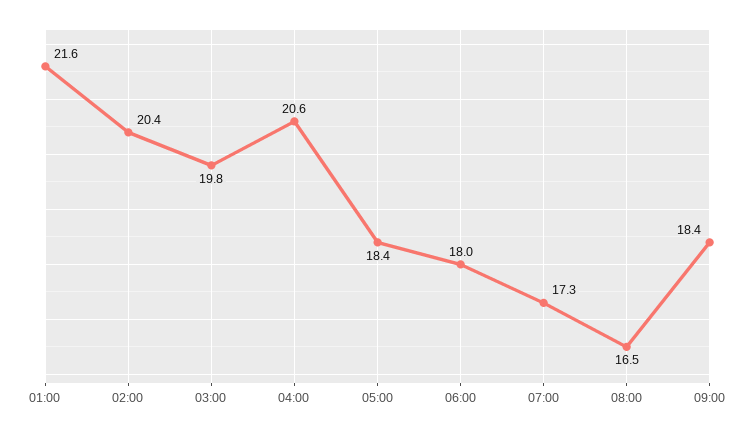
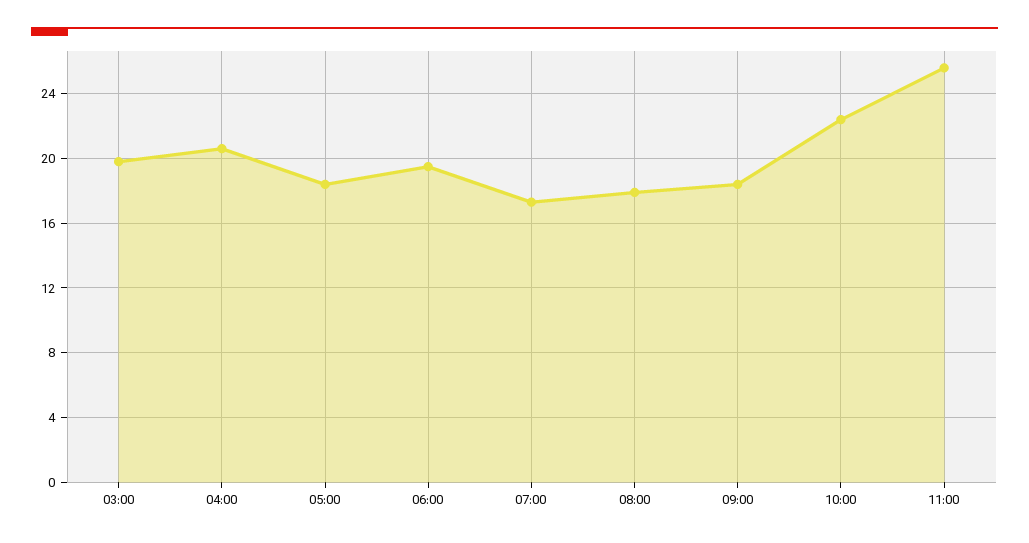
01:00: 21.6 -> none
02:00: 20.4 -> none
06:00: 18 -> 19.5
08:00: 16.5 -> 18
10:00: none -> 22.5
11:00: none -> 25.5

